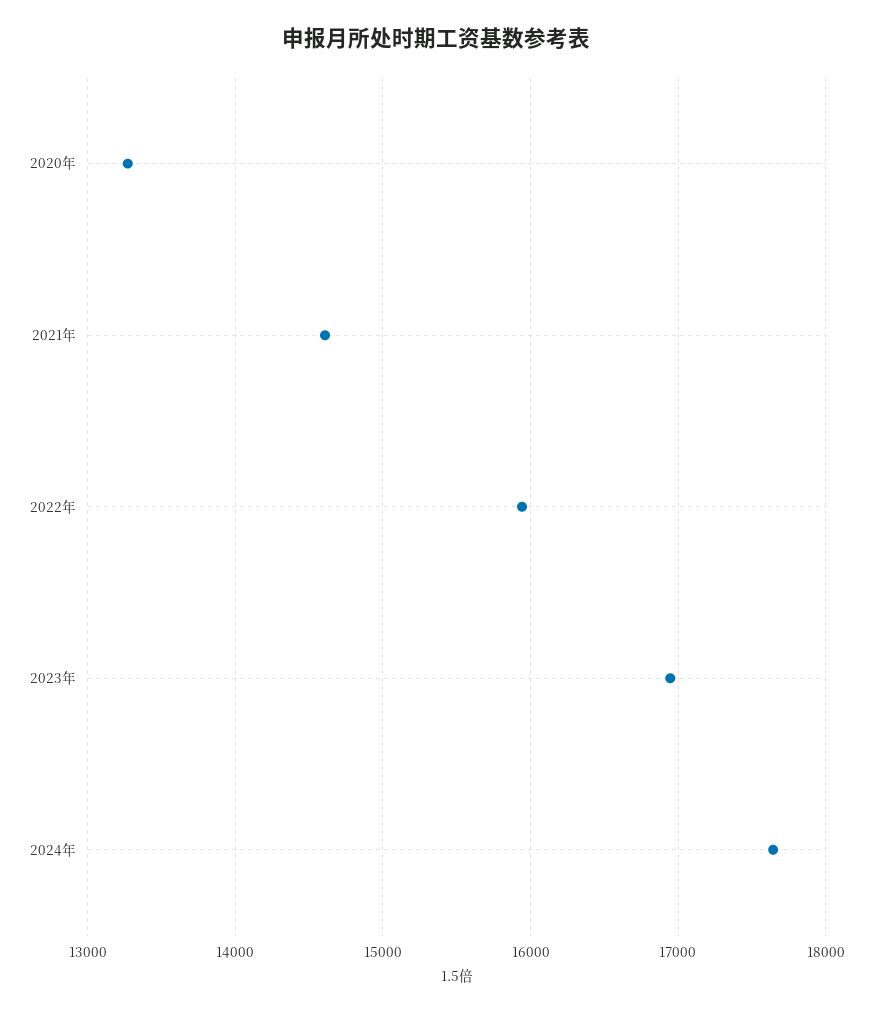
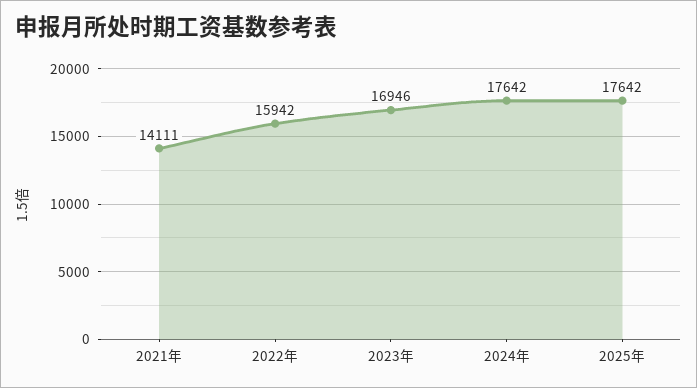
2020年: 13300 -> none
2021年: 14600 -> 14111
2025年: none -> 17642

